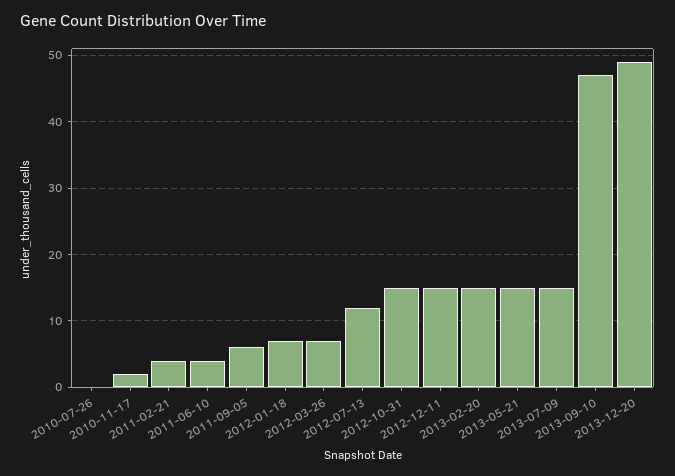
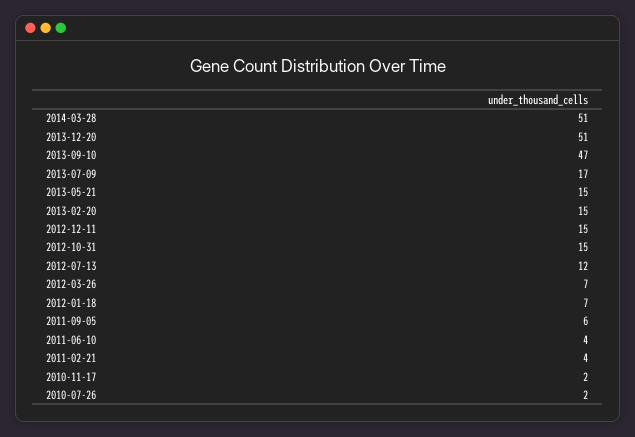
2010-07-26: 0 -> 2
2013-07-09: 15 -> 17
2013-12-20: 49 -> 51
2014-03-28: none -> 51

